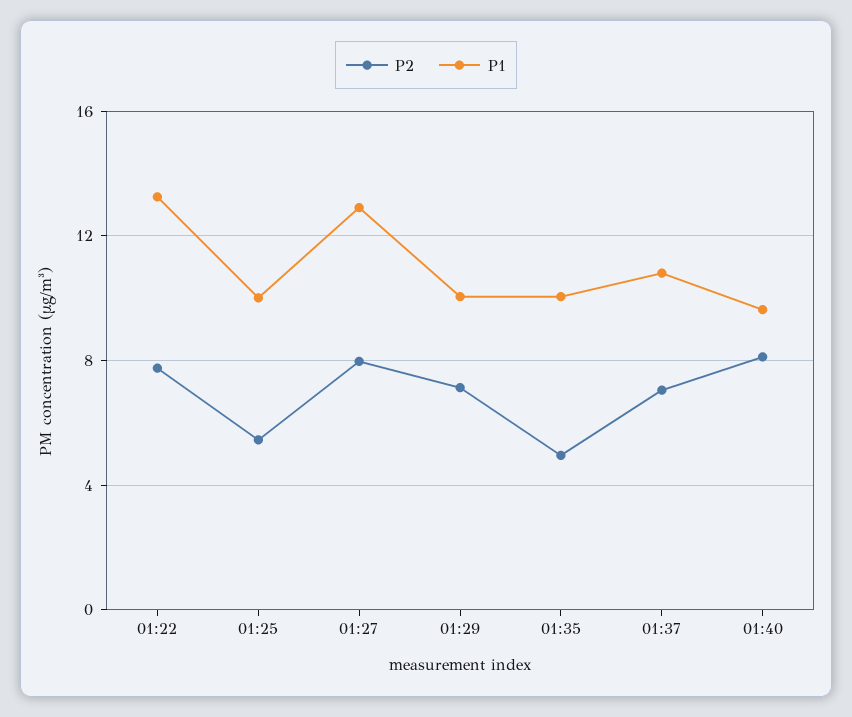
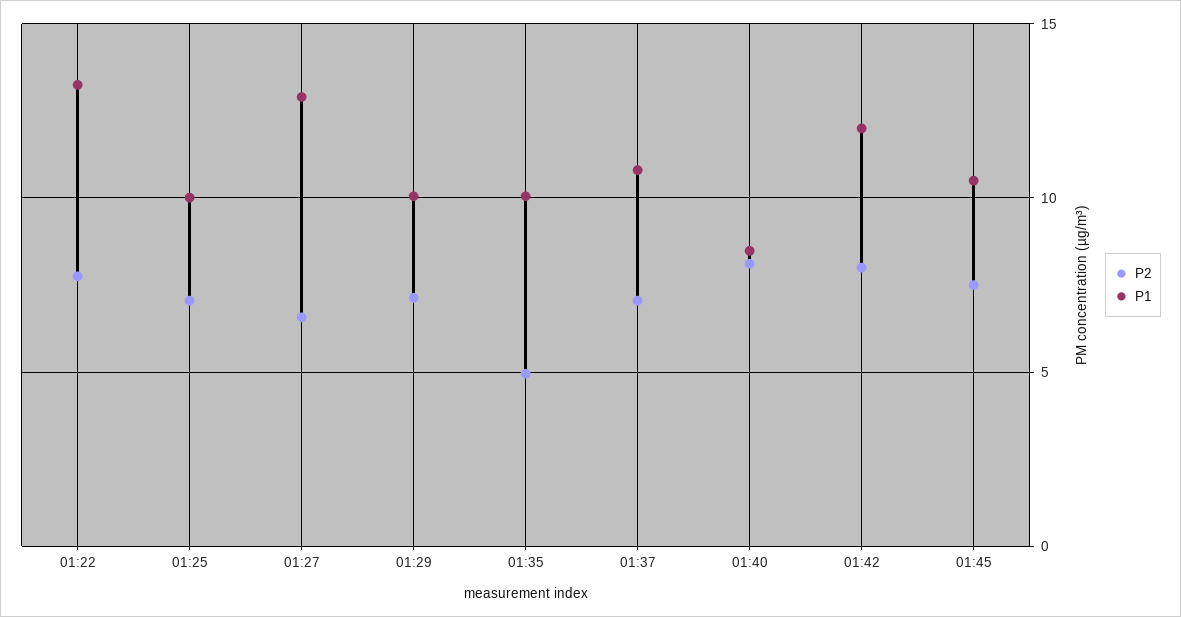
P2, 01:25: 5.5 -> 7
P2, 01:27: 8 -> 6.5
P1, 01:40: 9.5 -> 8.5
P2, 01:42: none -> 8
P1, 01:42: none -> 12
P2, 01:45: none -> 7.5
P1, 01:45: none -> 10.5

